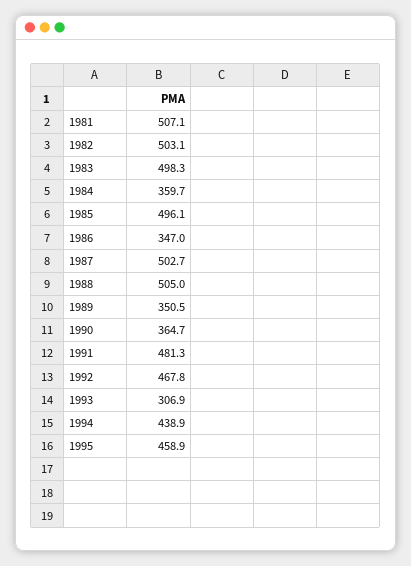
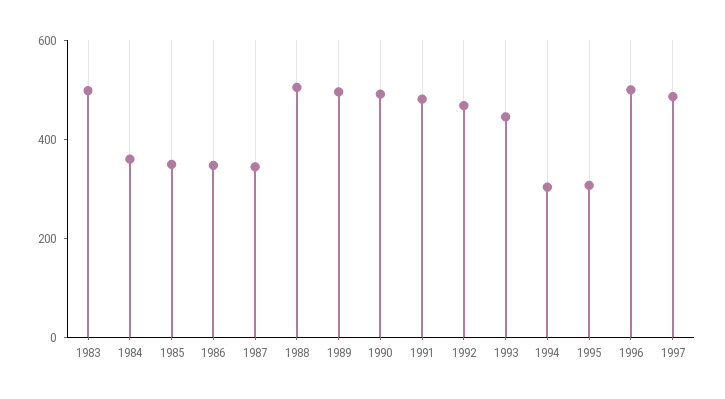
1981: 507.1 -> none
1982: 503.1 -> none
1985: 496.1 -> 350
1987: 502.7 -> 350
1989: 350.5 -> 500
1990: 364.7 -> 500
1993: 306.9 -> 450
1994: 438.9 -> 300
1995: 458.9 -> 300
1996: none -> 500
1997: none -> 500

